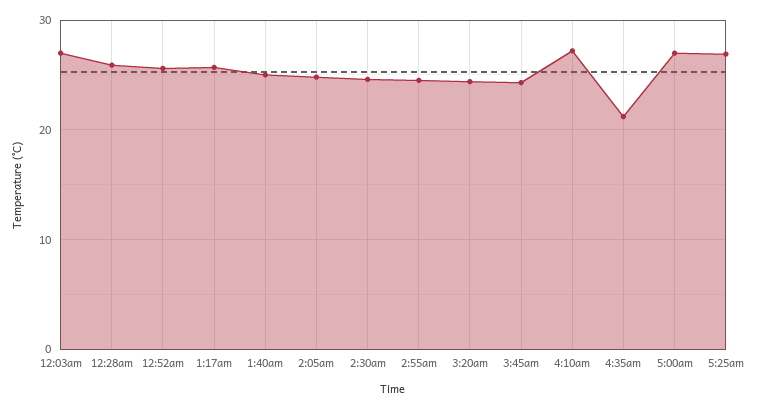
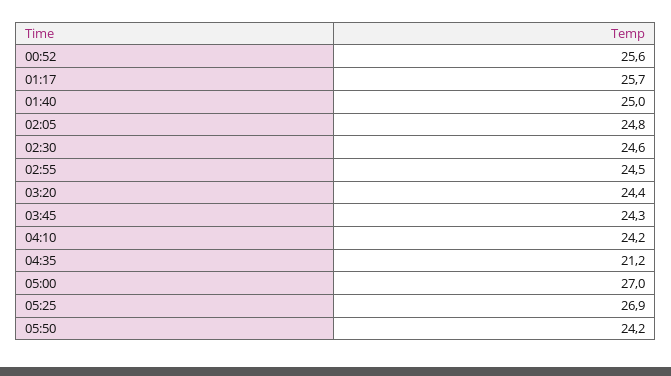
12:03am: 27 -> none
12:28am: 26 -> none
4:10am: 27 -> 24.2
05:50: none -> 24.2

